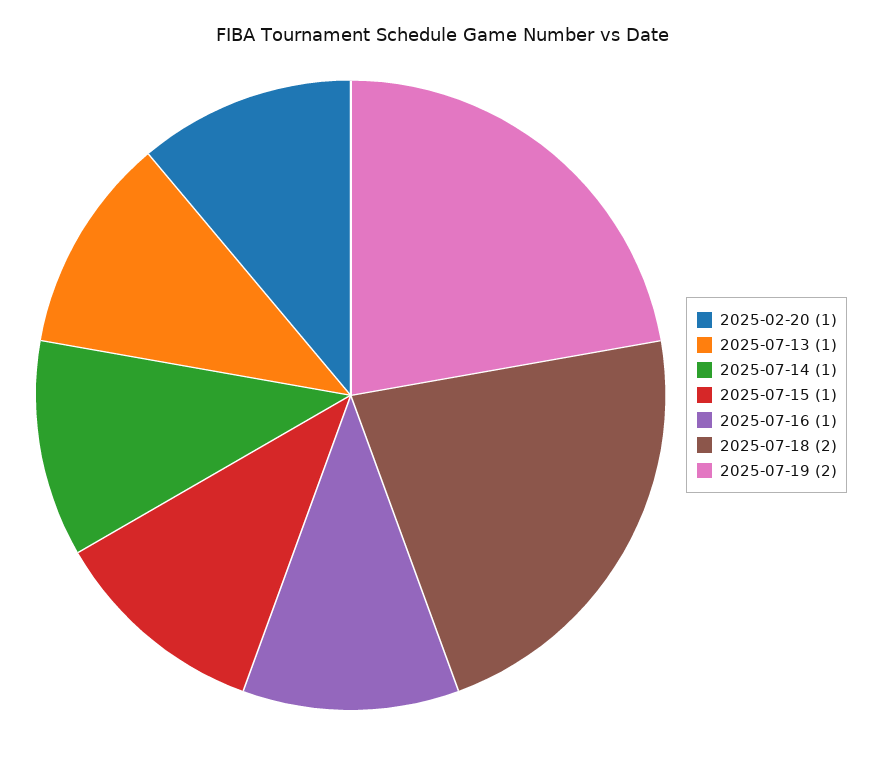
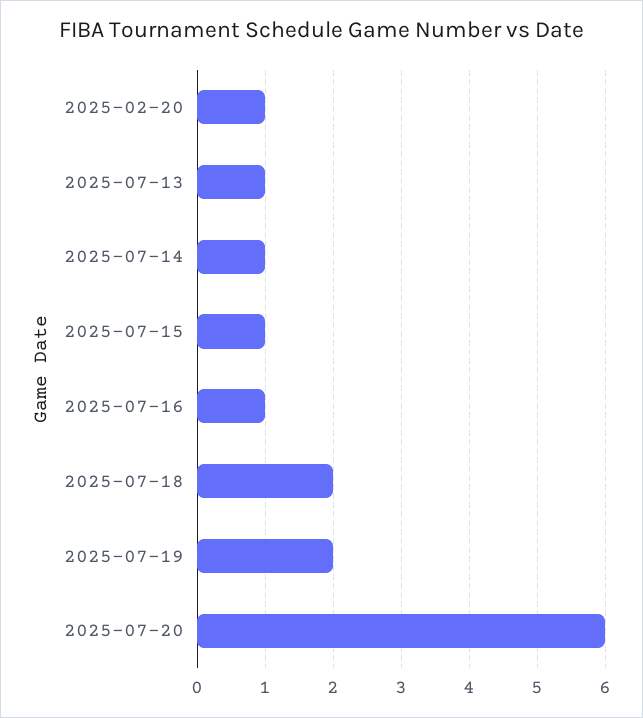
2025-07-20: none -> 6

